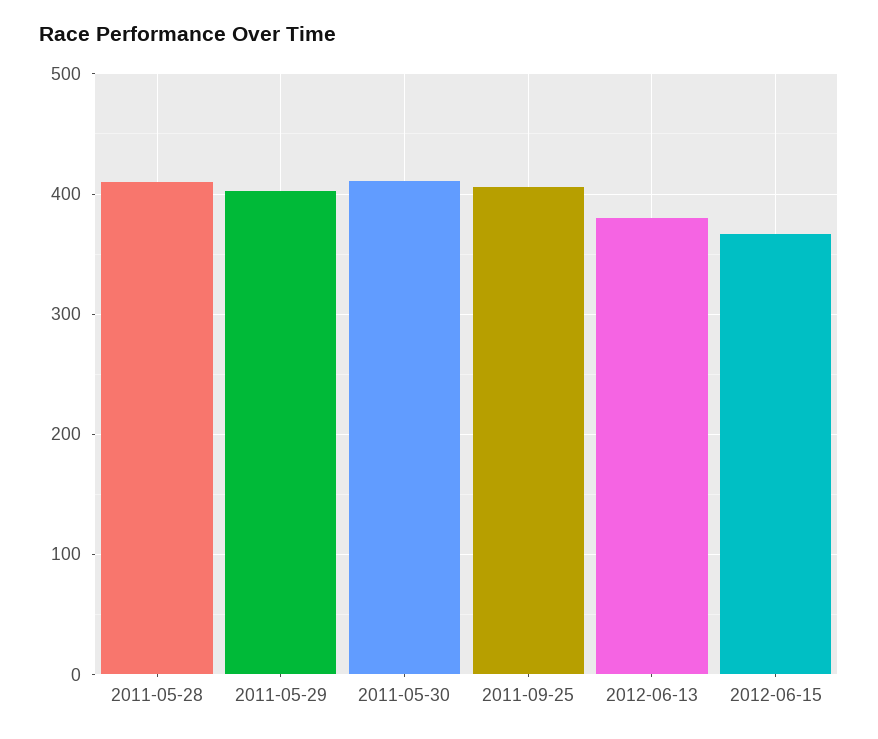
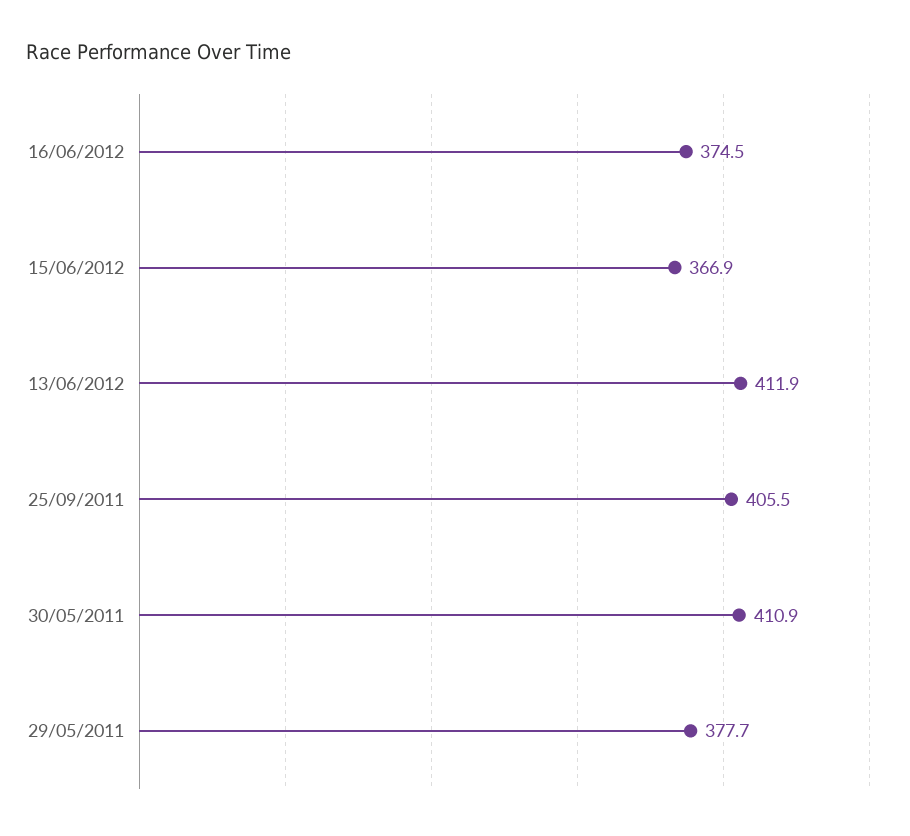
2011-05-28: 410 -> none
2011-05-29: 400 -> 377.7
2012-06-13: 380 -> 411.9
16/06/2012: none -> 374.5

